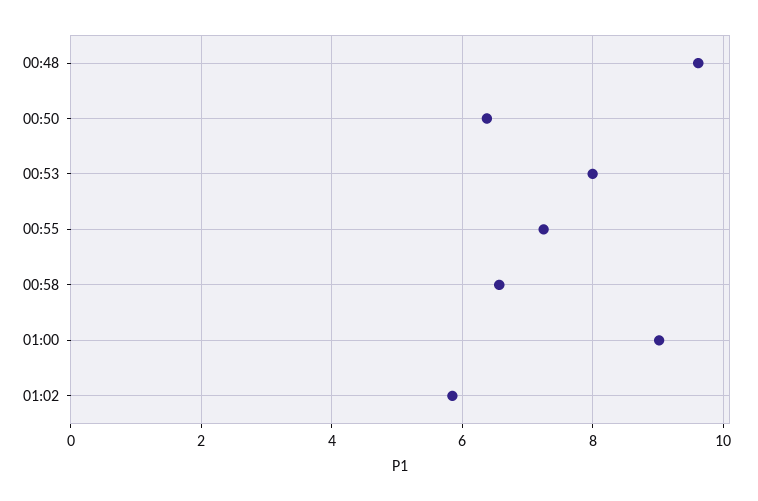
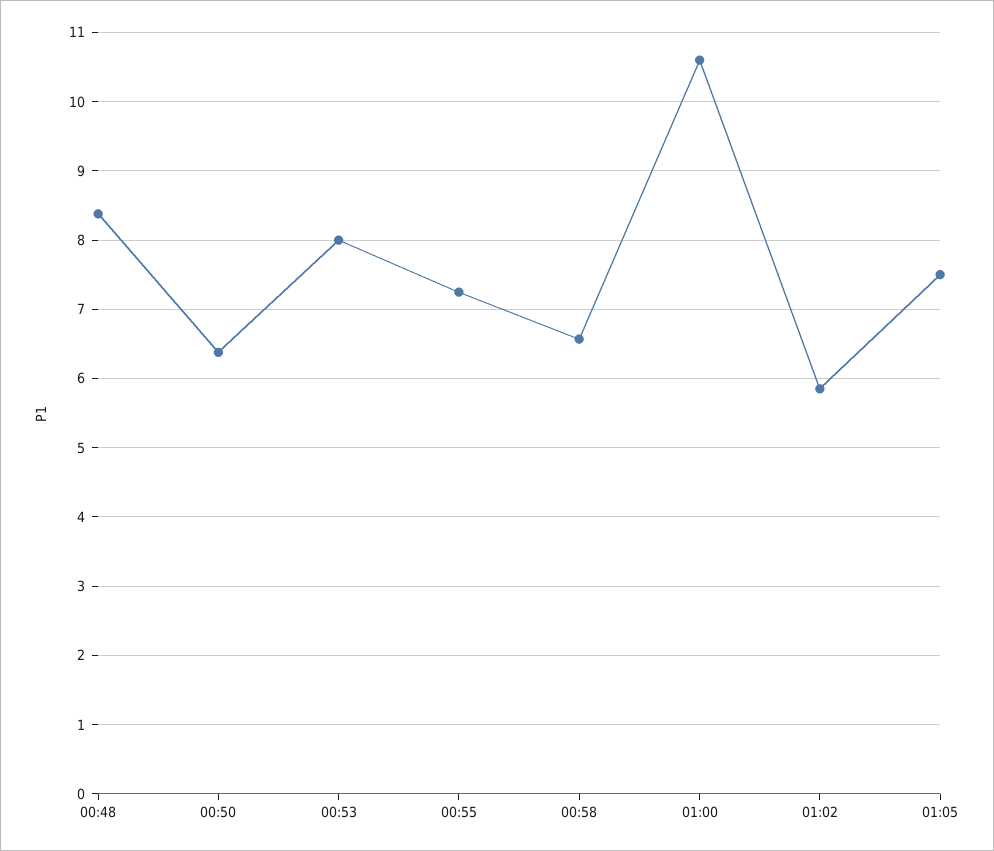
00:48: 9.6 -> 8.4
01:00: 9 -> 10.6
01:05: none -> 7.5

